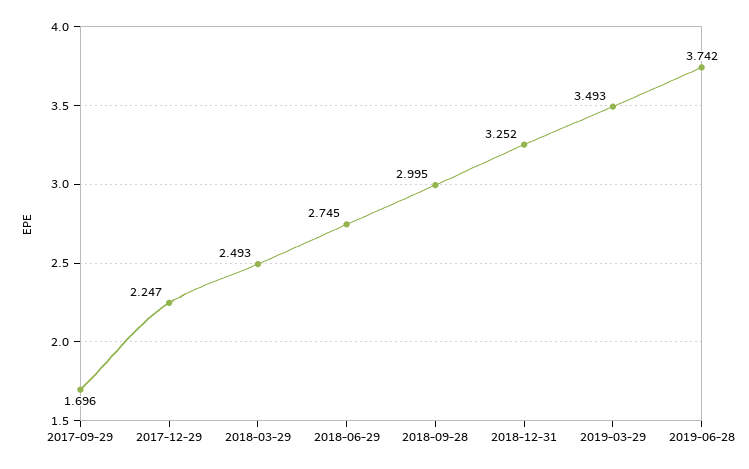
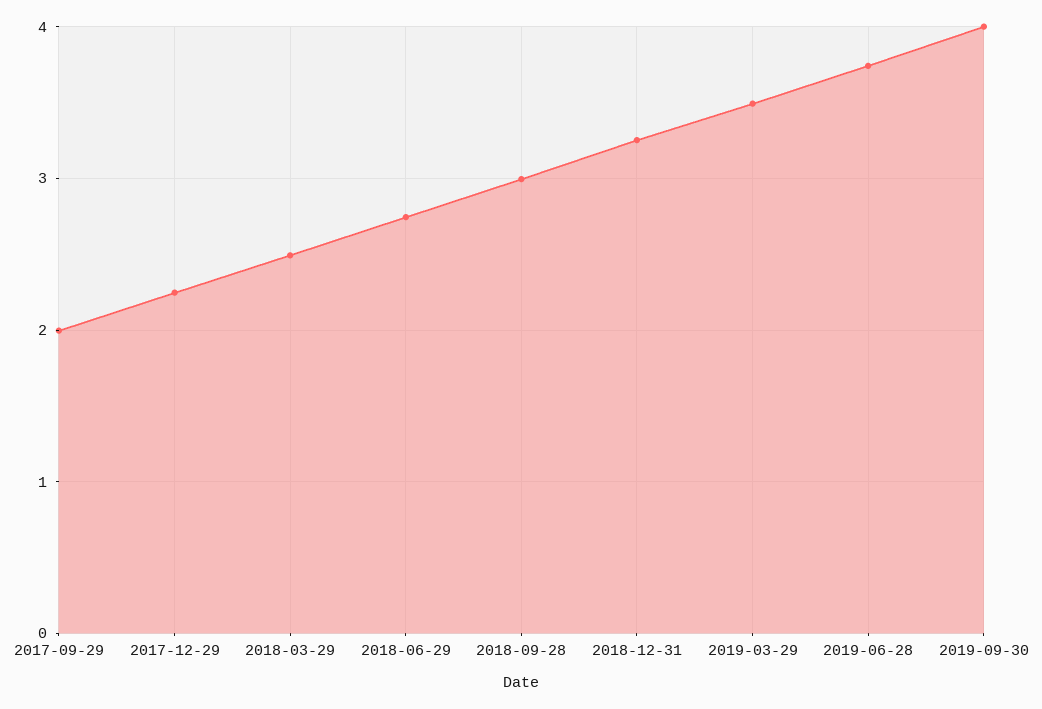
2017-09-29: 1.696 -> 2
2019-09-30: none -> 4

